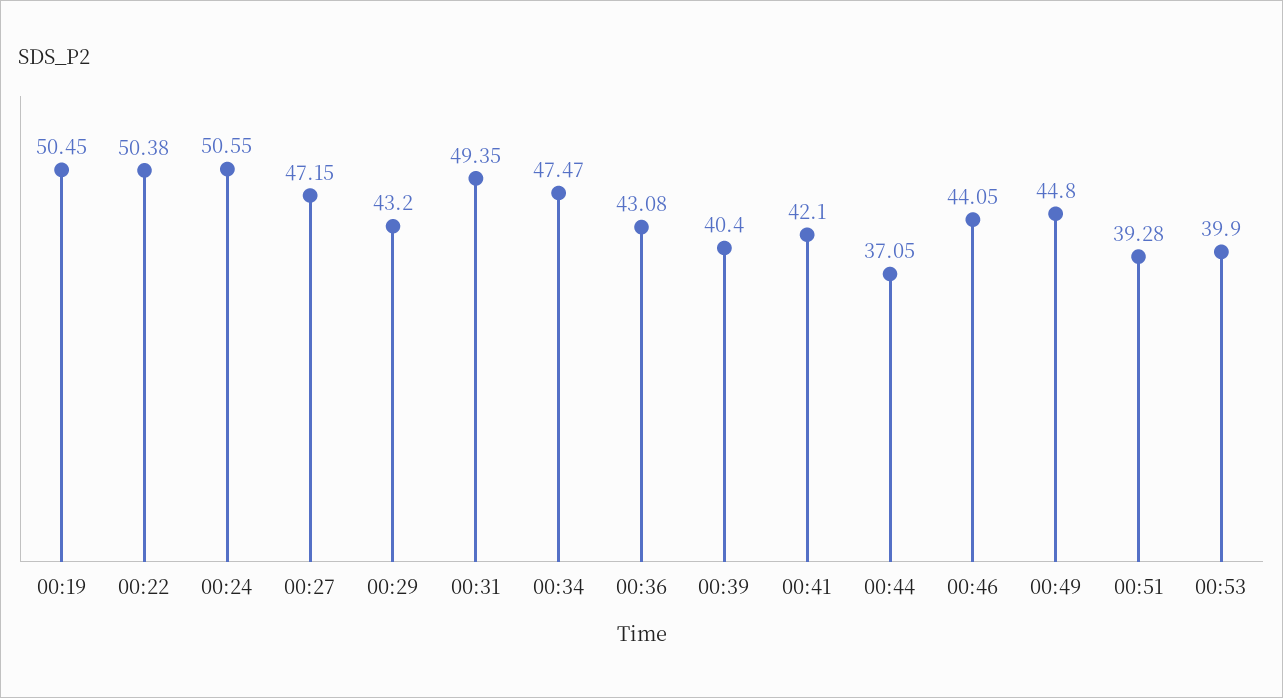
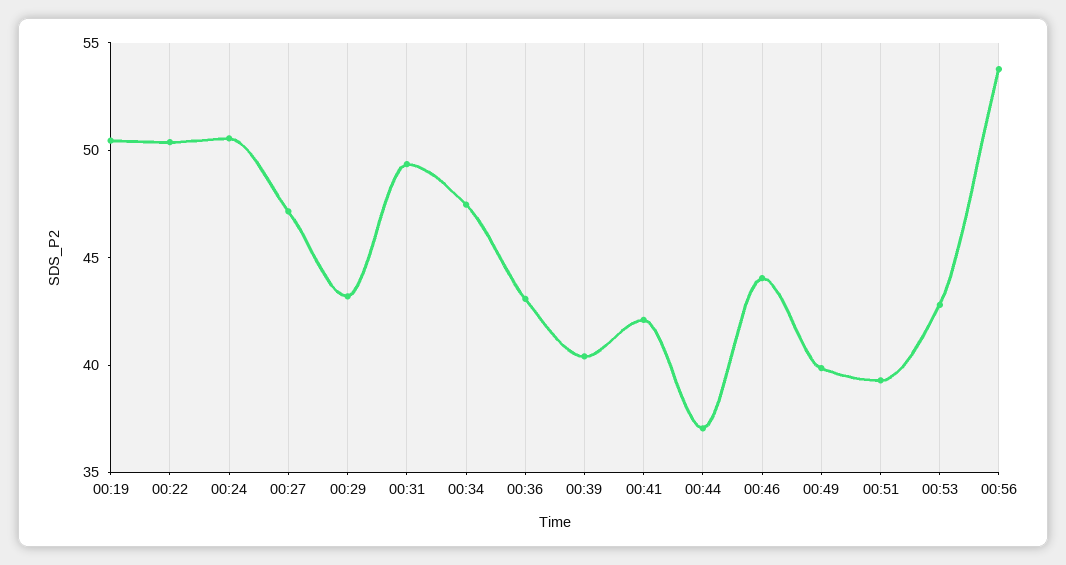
00:49: 44.8 -> 40
00:53: 39.9 -> 43
00:56: none -> 54

